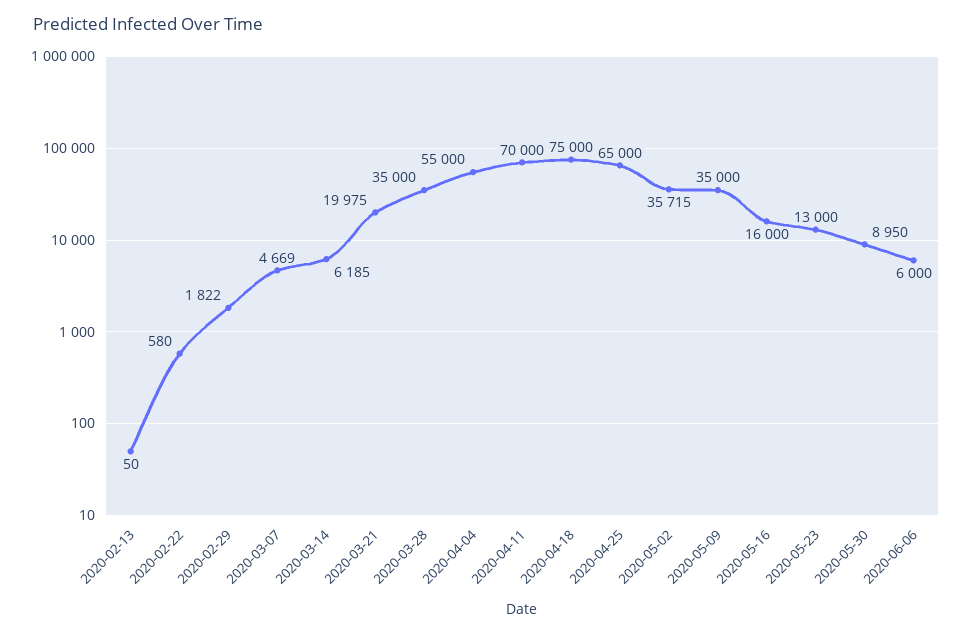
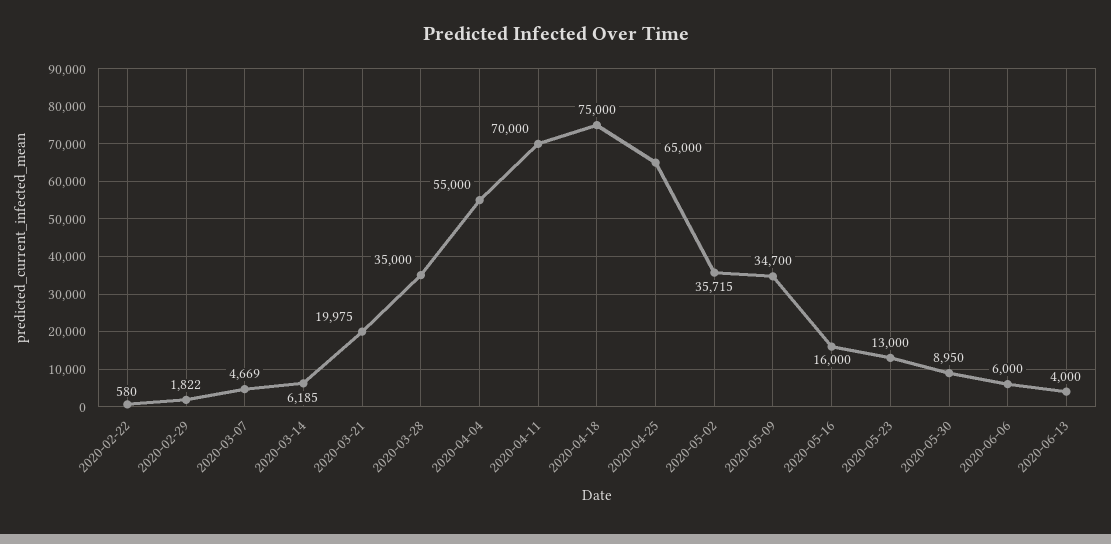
2020-02-13: 50 -> none
2020-05-09: 35000 -> 34700
2020-06-13: none -> 4000

